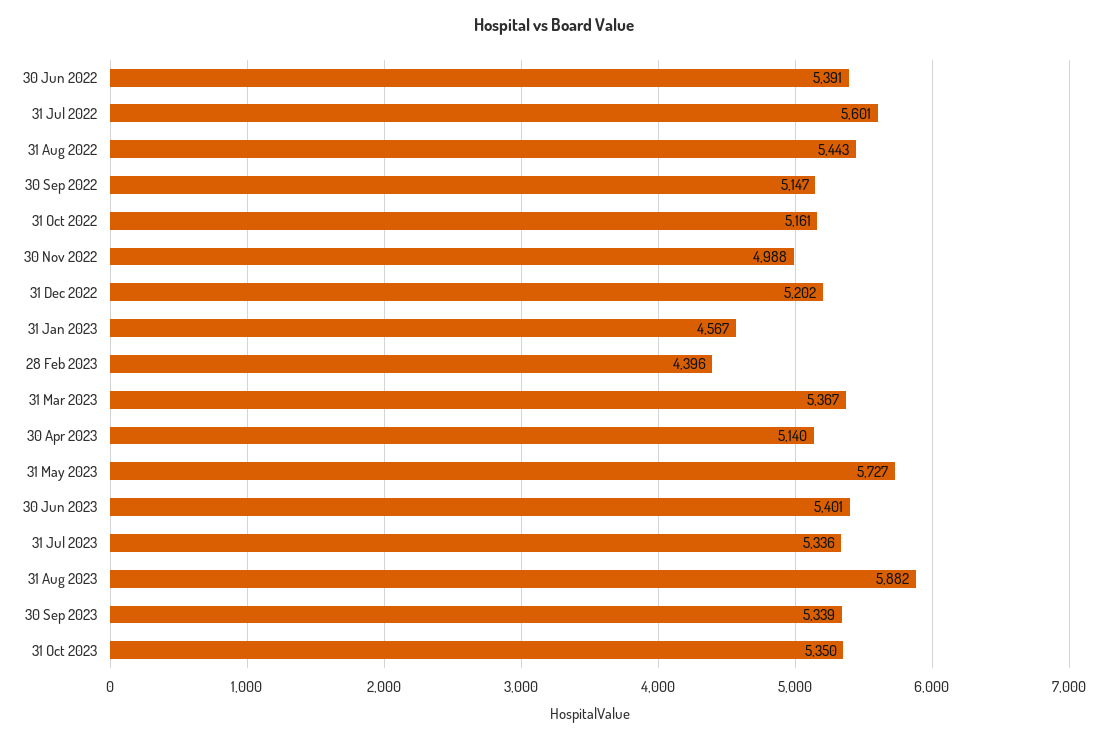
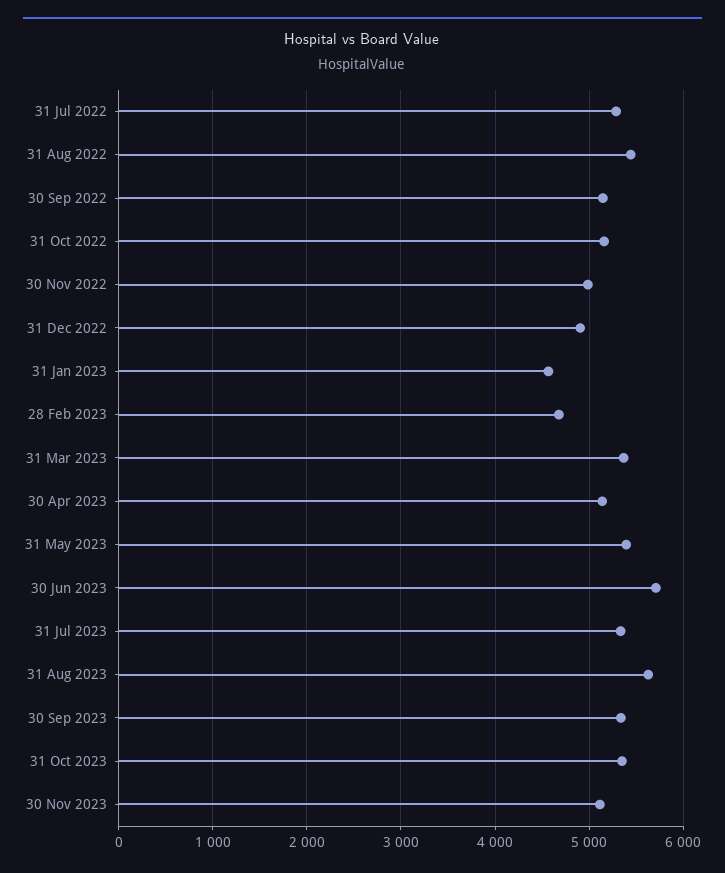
30 Jun 2022: 5391 -> none
31 Jul 2022: 5601 -> 5300
31 Dec 2022: 5202 -> 4900
28 Feb 2023: 4396 -> 4700
31 May 2023: 5727 -> 5400
30 Jun 2023: 5401 -> 5700
31 Aug 2023: 5882 -> 5600
30 Nov 2023: none -> 5100

